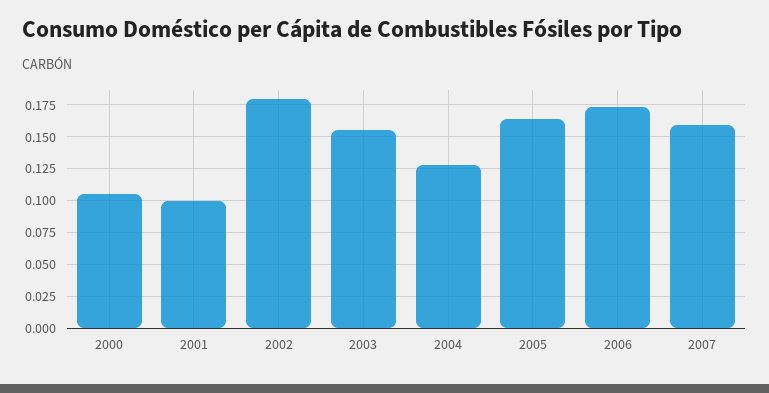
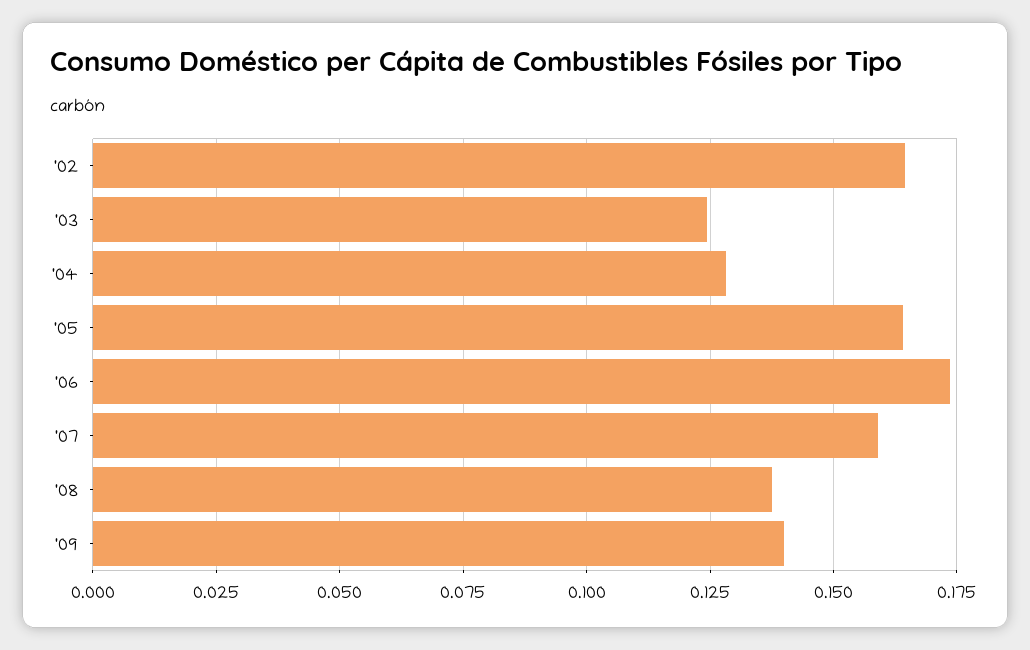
2000: 0.105 -> none
2001: 0.1 -> none
2002: 0.18 -> 0.165
2003: 0.155 -> 0.125
'08: none -> 0.1375
'09: none -> 0.14

